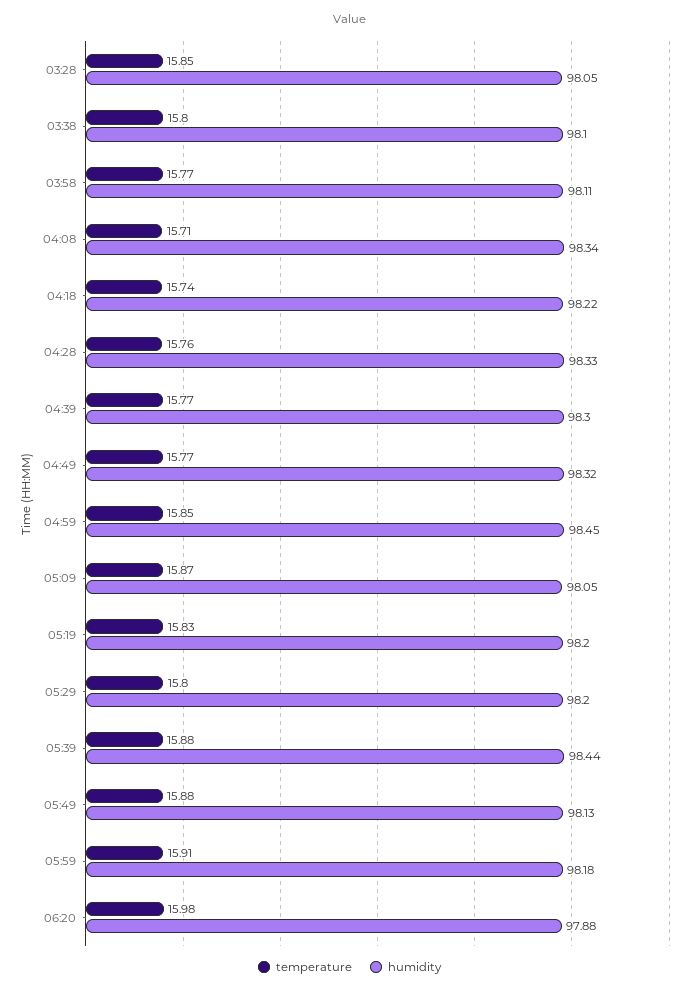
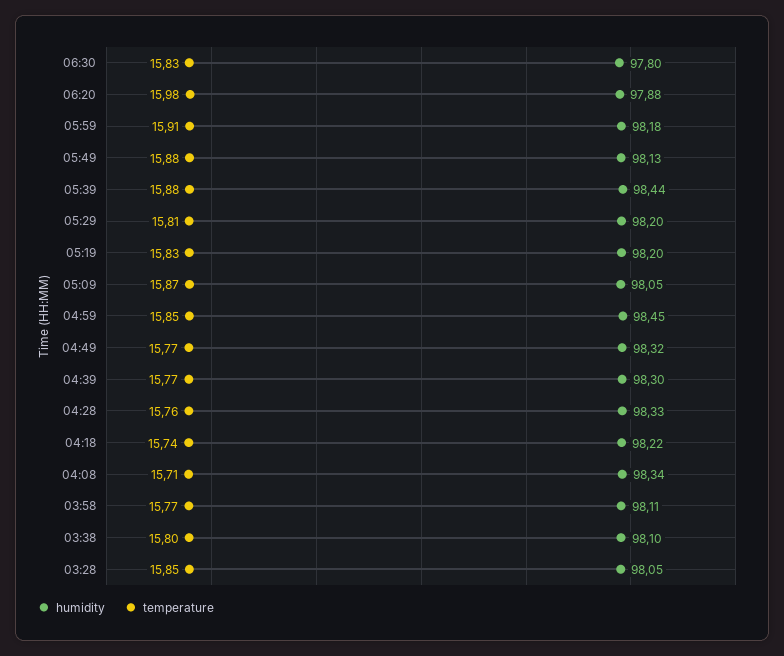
temperature, 05:29: 15.8 -> 15.81
humidity, 06:30: none -> 97.8
temperature, 06:30: none -> 15.83

